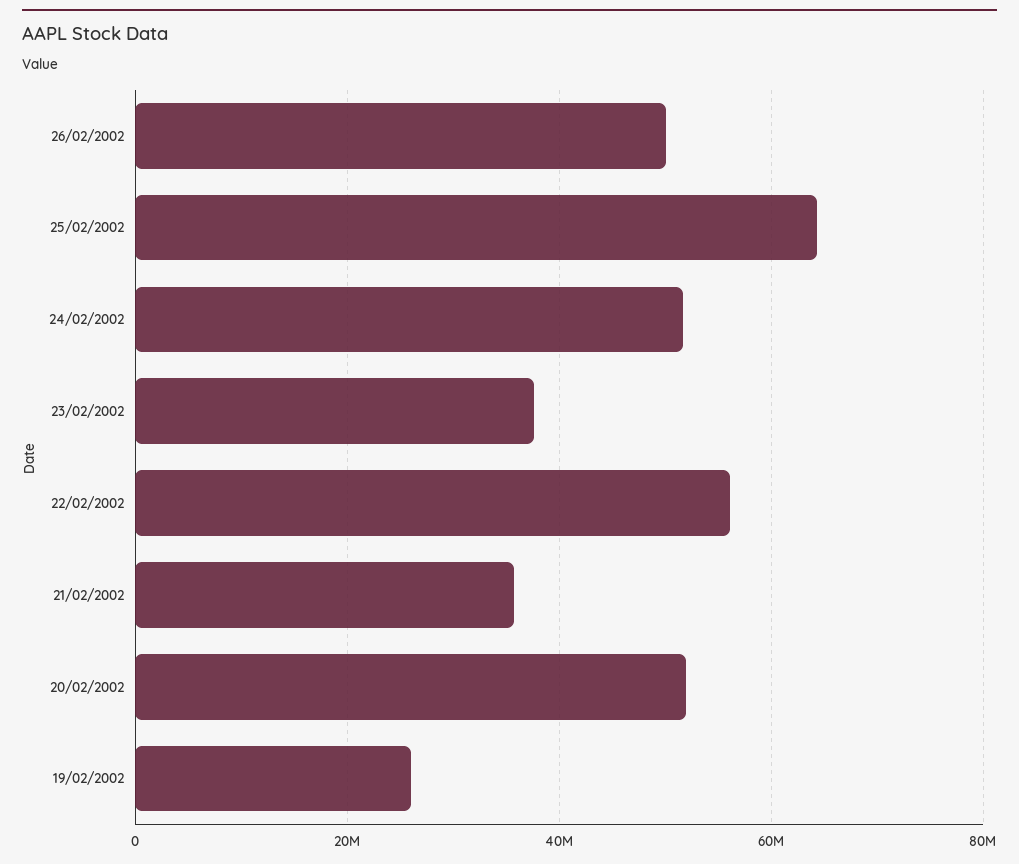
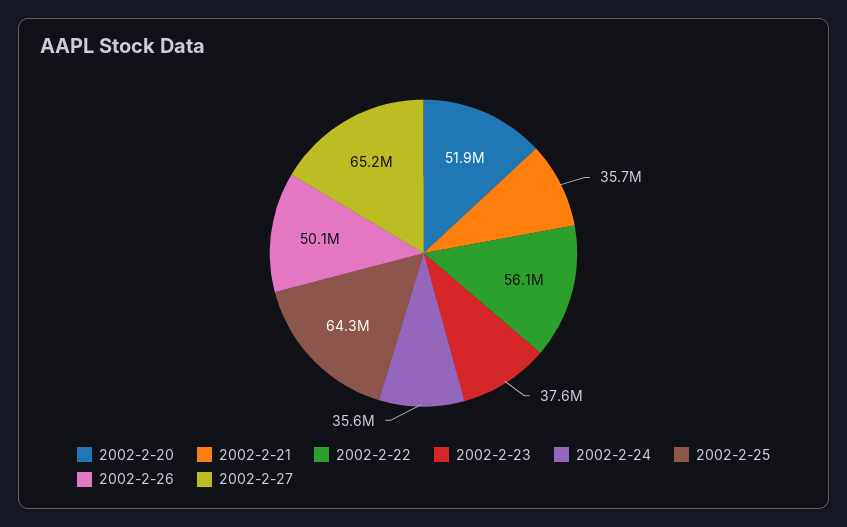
24/02/2002: 52000000 -> 35600000
19/02/2002: 26000000 -> none
2002-2-27: none -> 65200000

